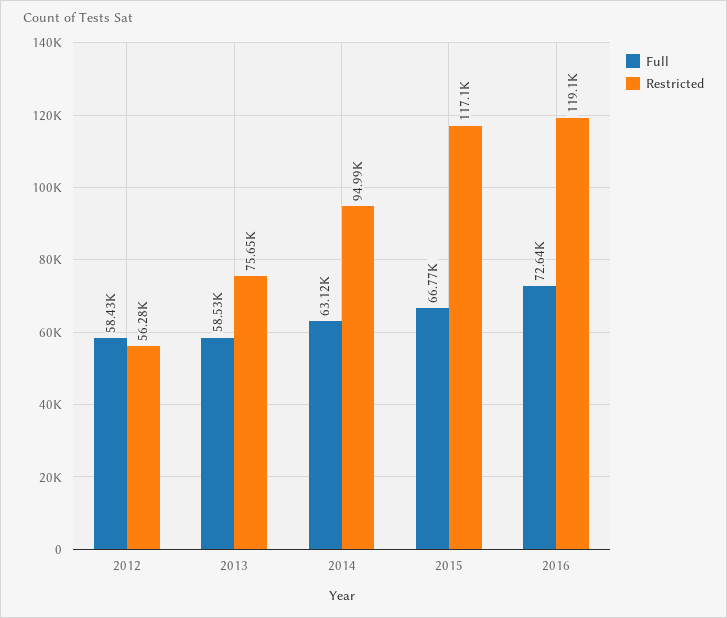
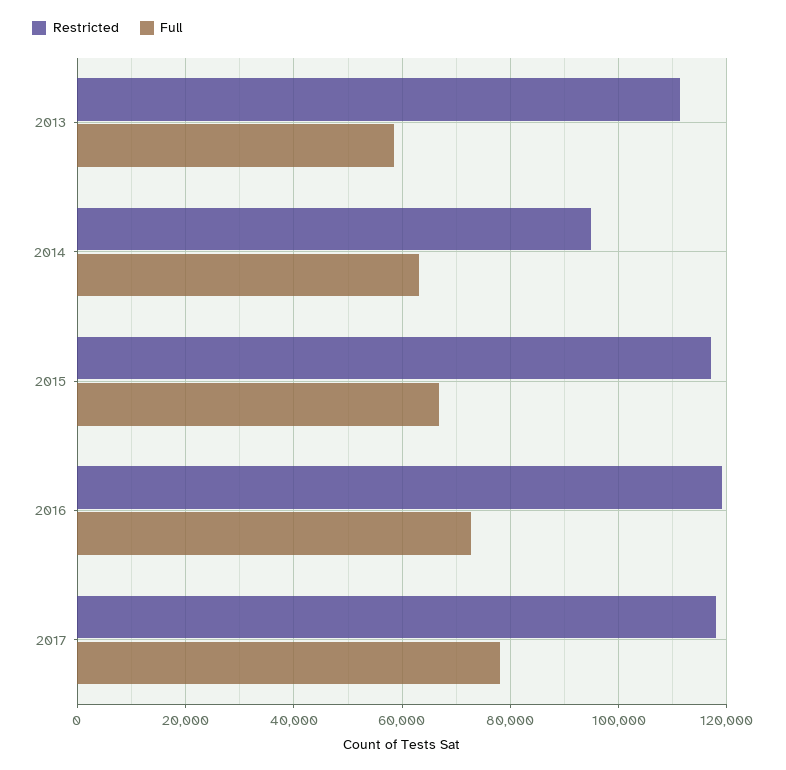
Full, 2012: 58430 -> none
Restricted, 2012: 56280 -> none
Restricted, 2013: 75650 -> 112000
Restricted, 2017: none -> 118000
Full, 2017: none -> 78000

